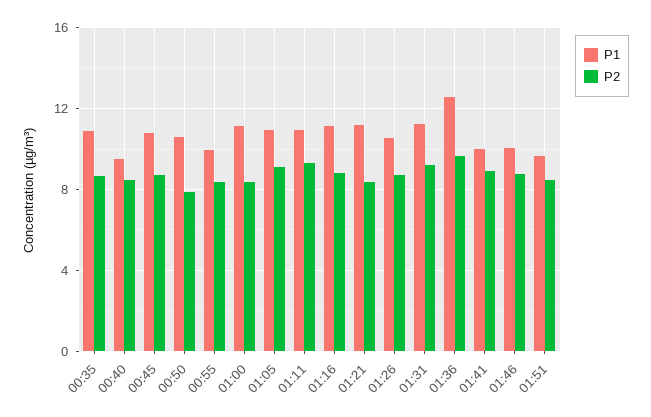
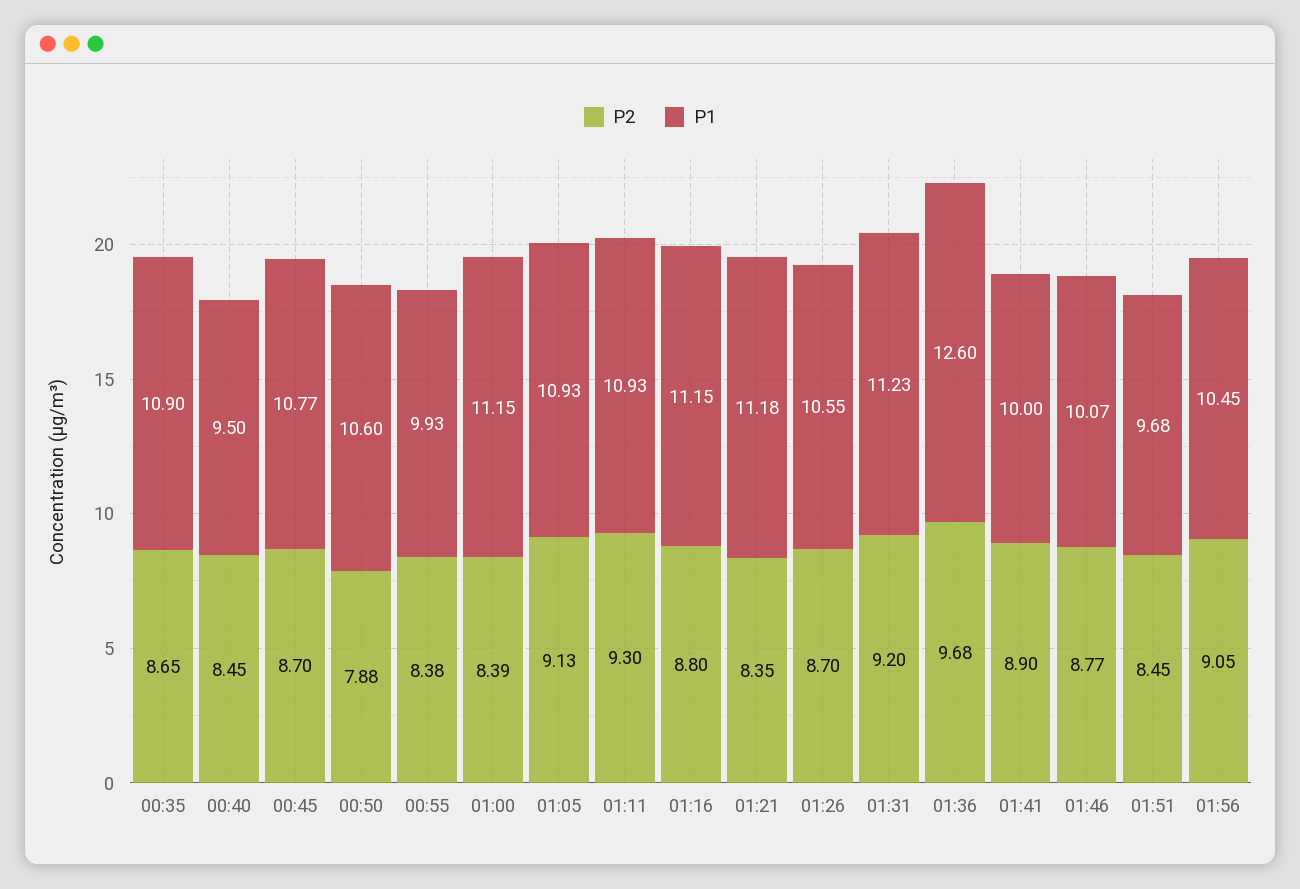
P2, 01:56: none -> 9.05
P1, 01:56: none -> 10.45

